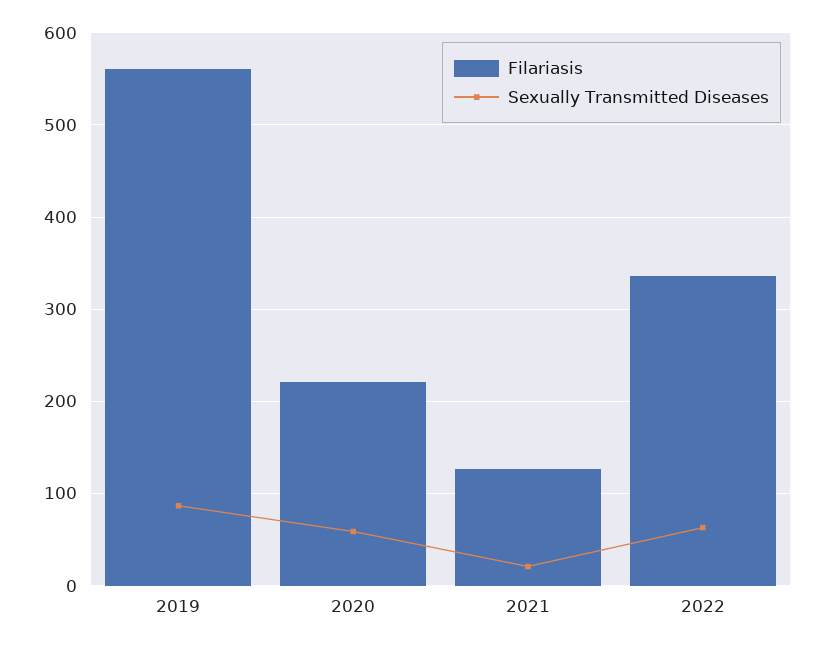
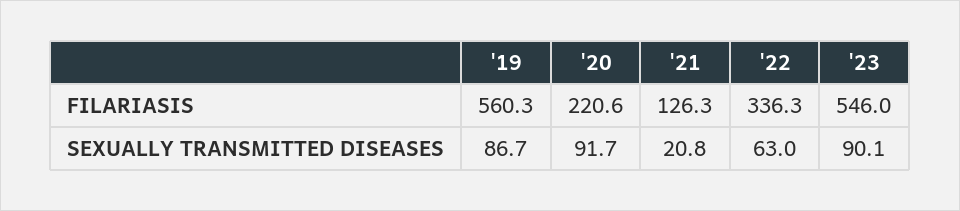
Sexually Transmitted Diseases, 2020: 60 -> 91.7
Filariasis, '23: none -> 546
Sexually Transmitted Diseases, '23: none -> 90.1

